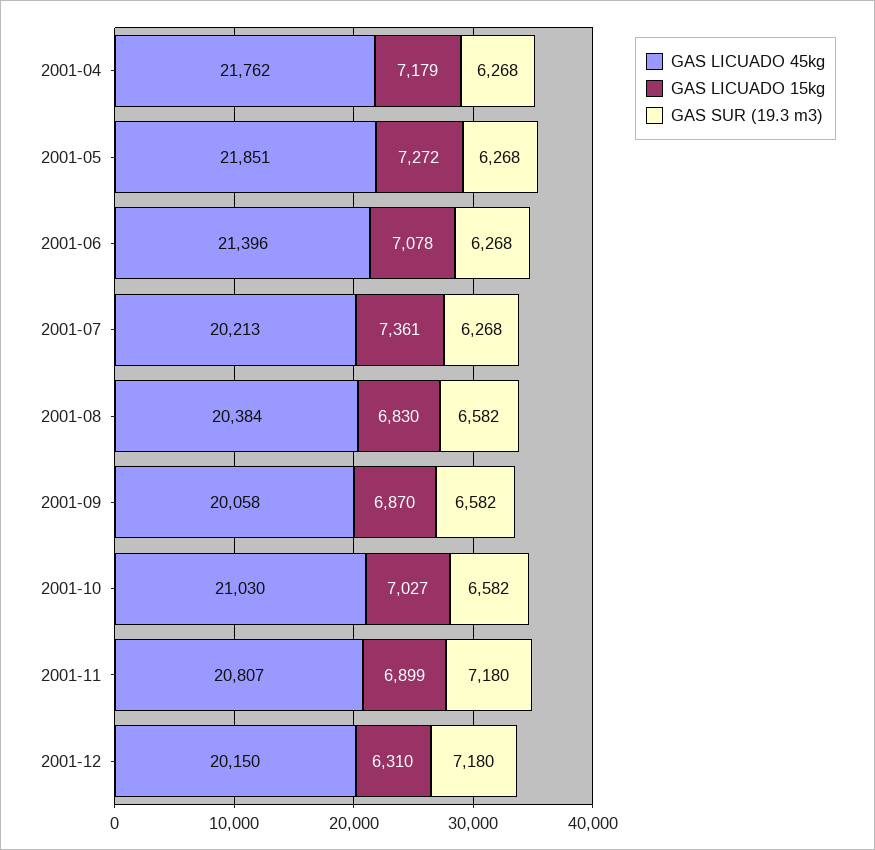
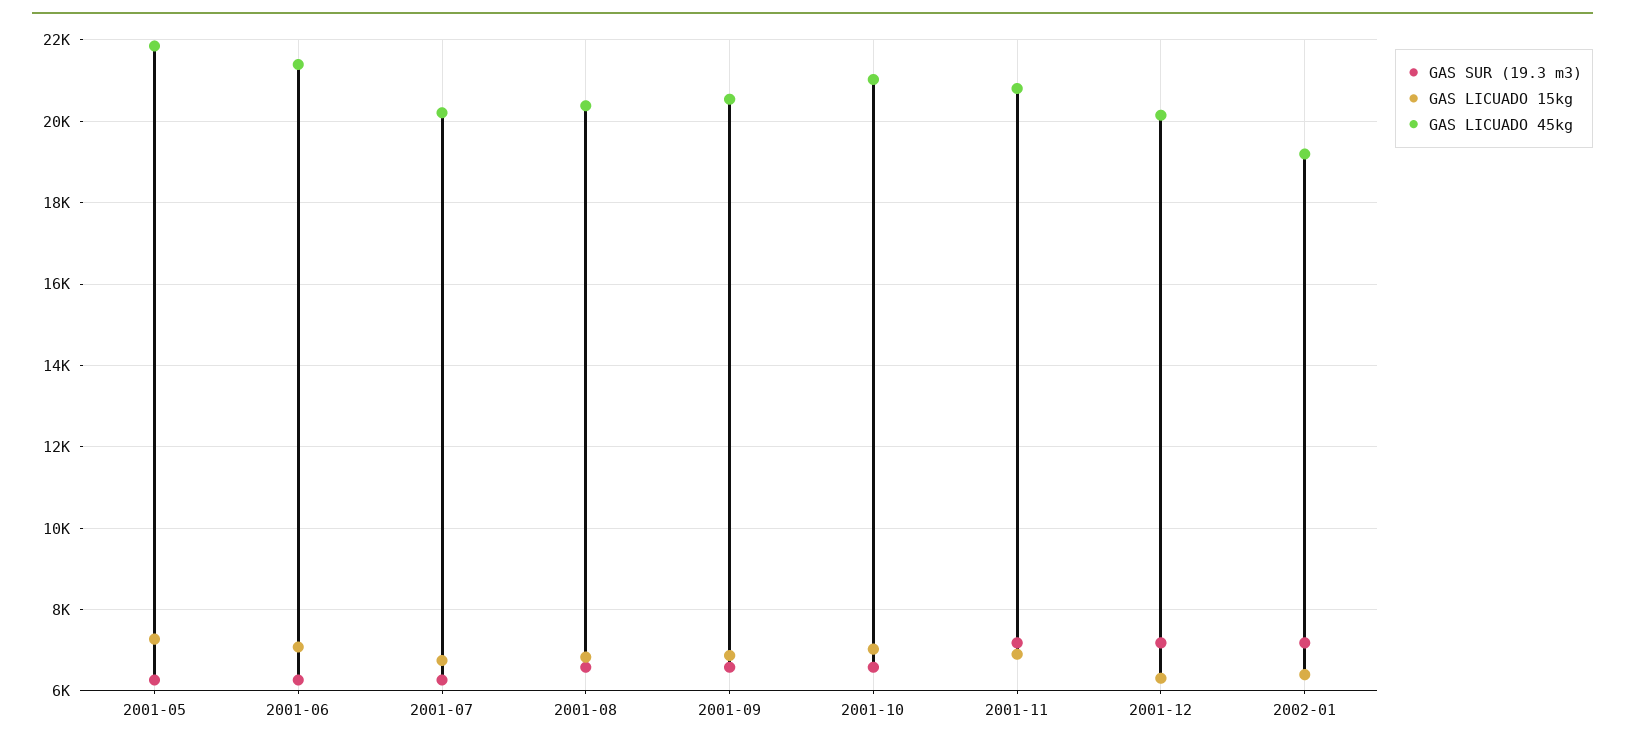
GAS LICUADO 45kg, 2001-04: 21762 -> none
GAS LICUADO 15kg, 2001-04: 7179 -> none
GAS SUR (19.3 m3), 2001-04: 6268 -> none
GAS LICUADO 15kg, 2001-07: 7361 -> 6800
GAS LICUADO 45kg, 2001-09: 20058 -> 20600
GAS SUR (19.3 m3), 2002-01: none -> 7200
GAS LICUADO 15kg, 2002-01: none -> 6400
GAS LICUADO 45kg, 2002-01: none -> 19200

